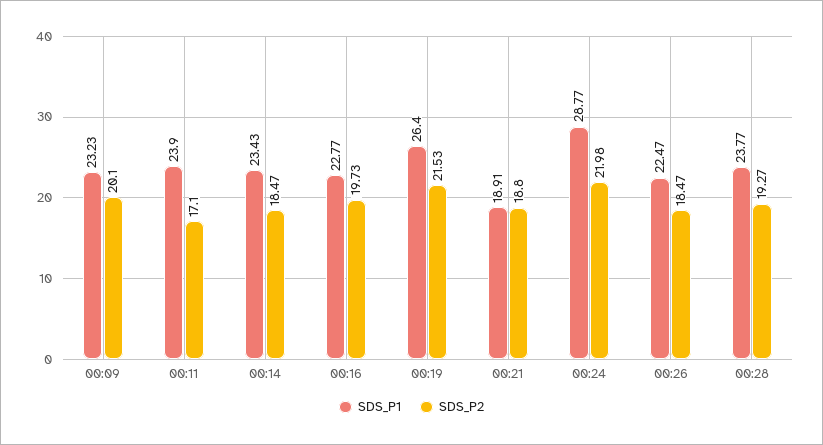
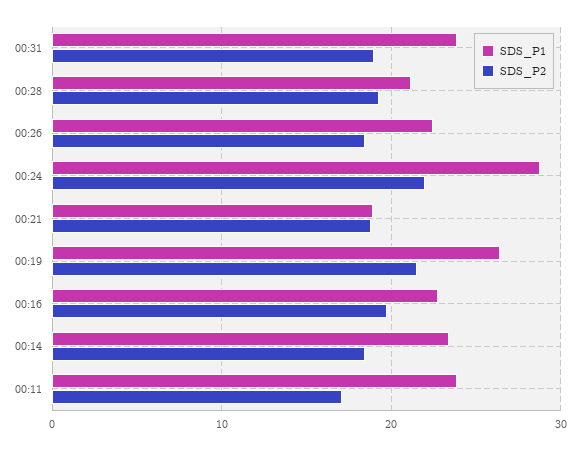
SDS_P1, 00:09: 23.23 -> none
SDS_P2, 00:09: 20.1 -> none
SDS_P1, 00:28: 23.77 -> 21
SDS_P1, 00:31: none -> 24
SDS_P2, 00:31: none -> 19

